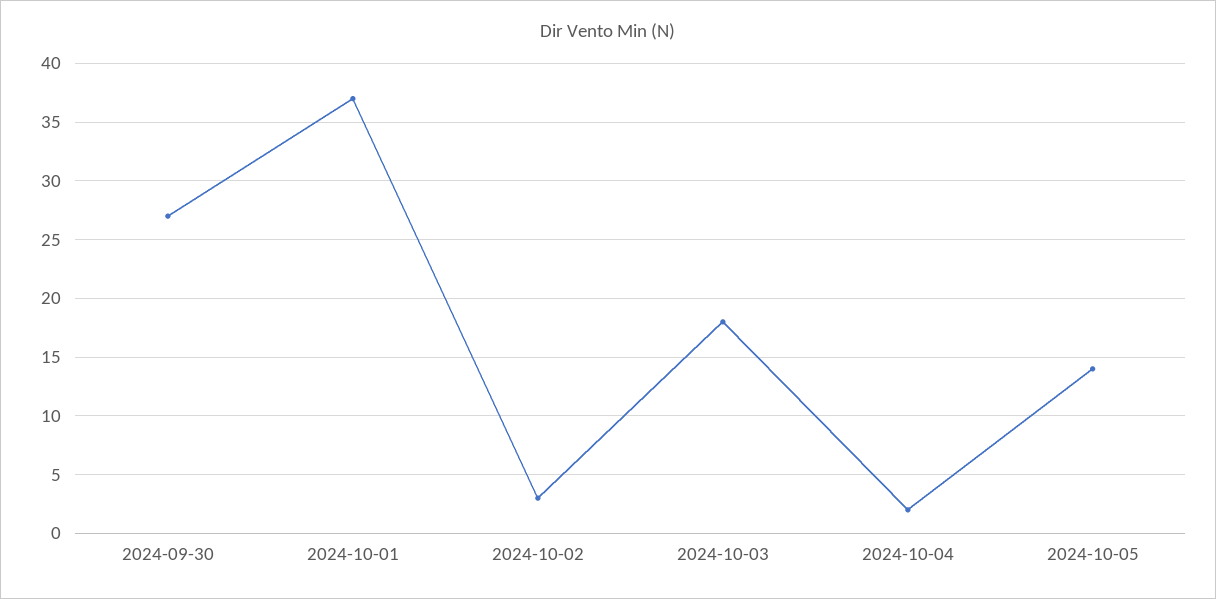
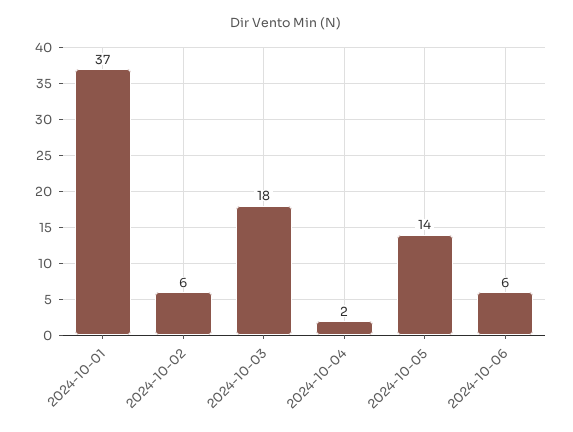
2024-09-30: 27 -> none
2024-10-02: 3 -> 6
2024-10-06: none -> 6

